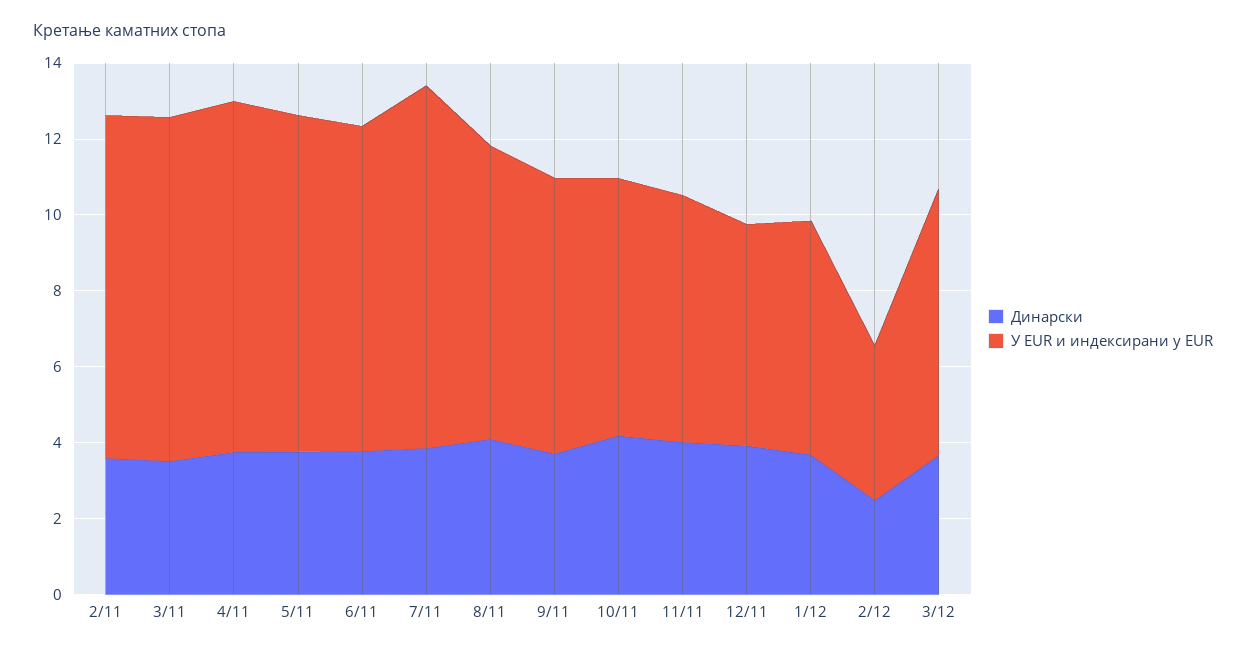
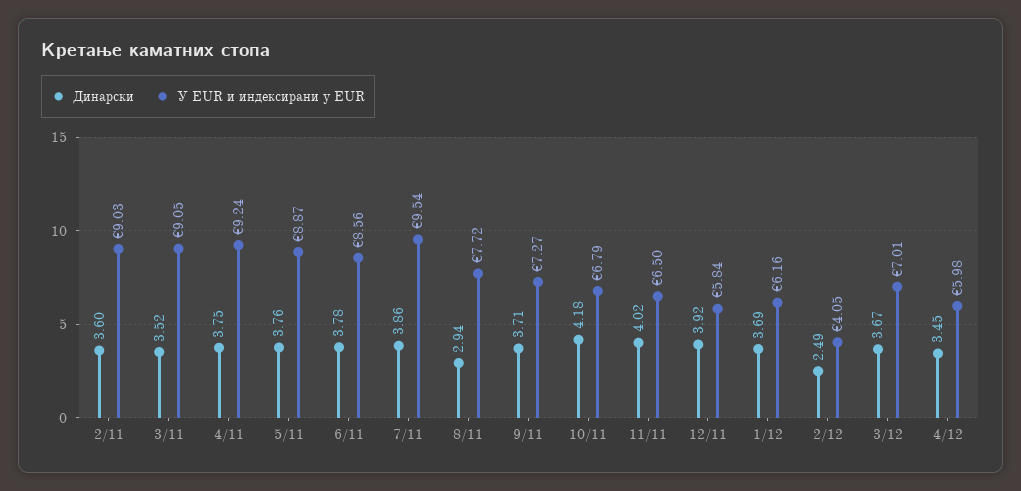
Динарски, 8/11: 4 -> 2.94
Динарски, 4/12: none -> 3.45
У EUR и индексирани у EUR, 4/12: none -> 5.98

